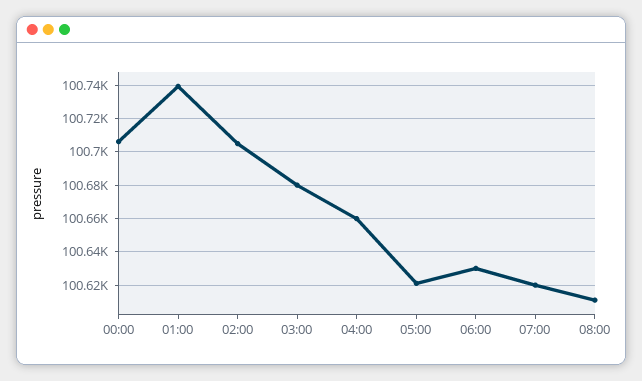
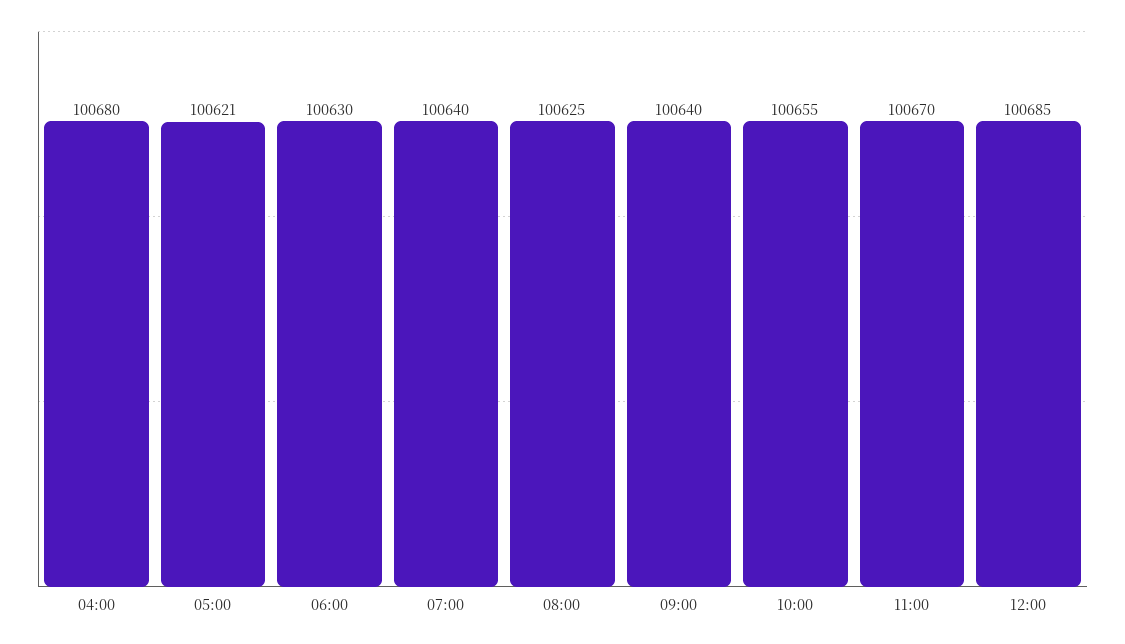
00:00: 100705 -> none
01:00: 100740 -> none
02:00: 100705 -> none
03:00: 100680 -> none
04:00: 100660 -> 100680
07:00: 100620 -> 100640
08:00: 100610 -> 100625
09:00: none -> 100640
10:00: none -> 100655
11:00: none -> 100670
12:00: none -> 100685

